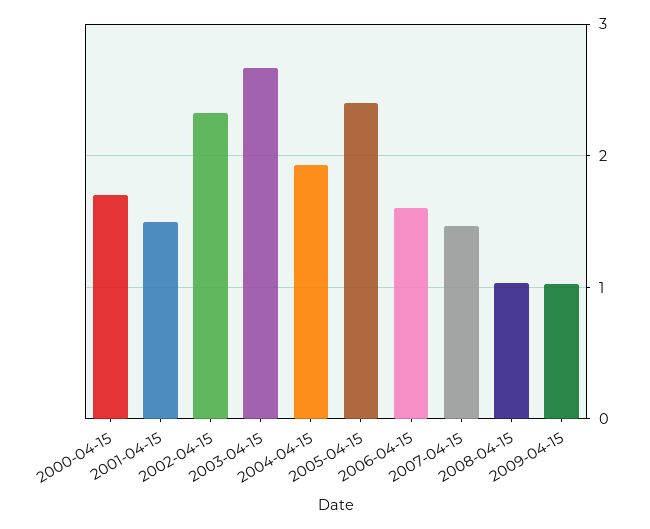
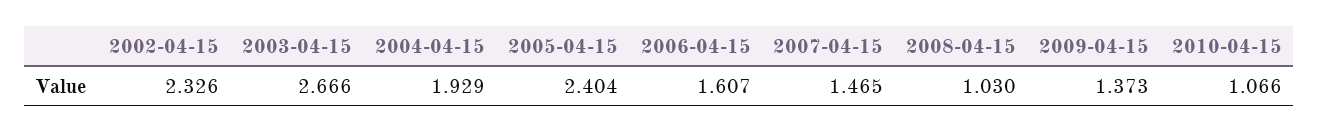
2000-04-15: 1.7 -> none
2001-04-15: 1.5 -> none
2009-04-15: 1 -> 1.373
2010-04-15: none -> 1.066

